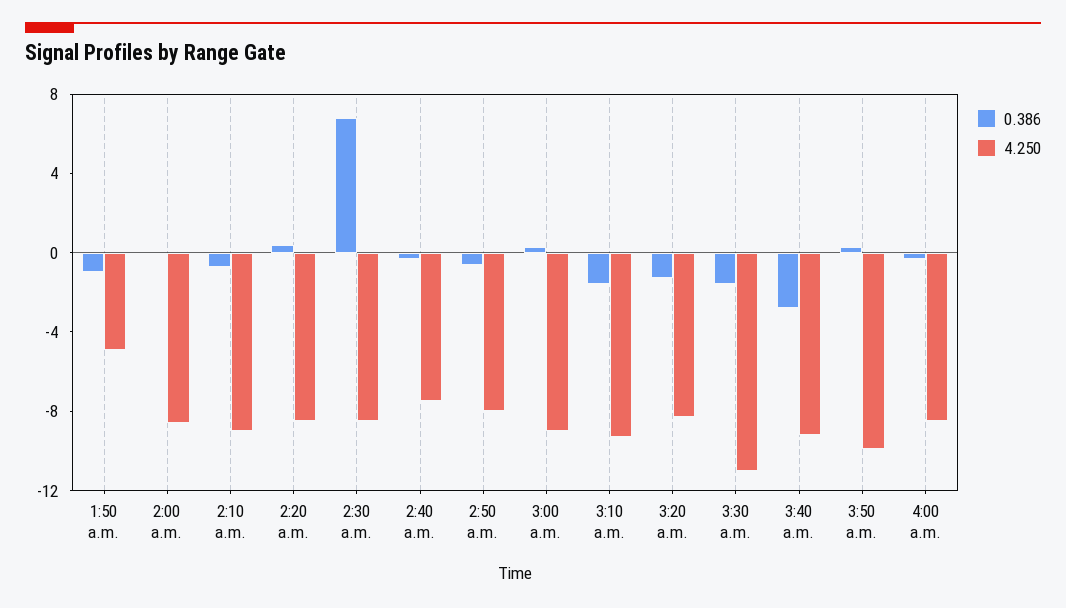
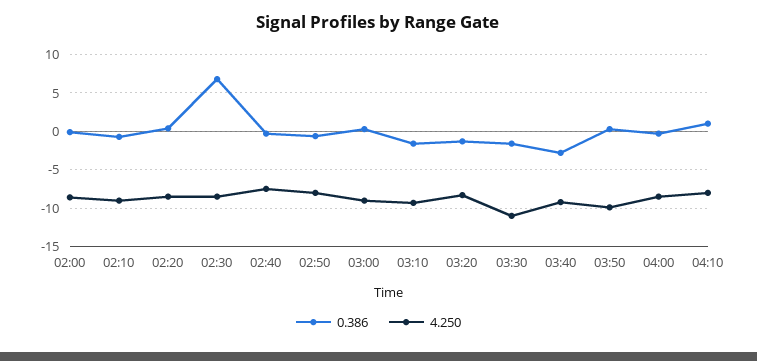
0.386, 1:50 a.m.: -1 -> none
4.250, 1:50 a.m.: -5 -> none
0.386, 04:10: none -> 1
4.250, 04:10: none -> -8

